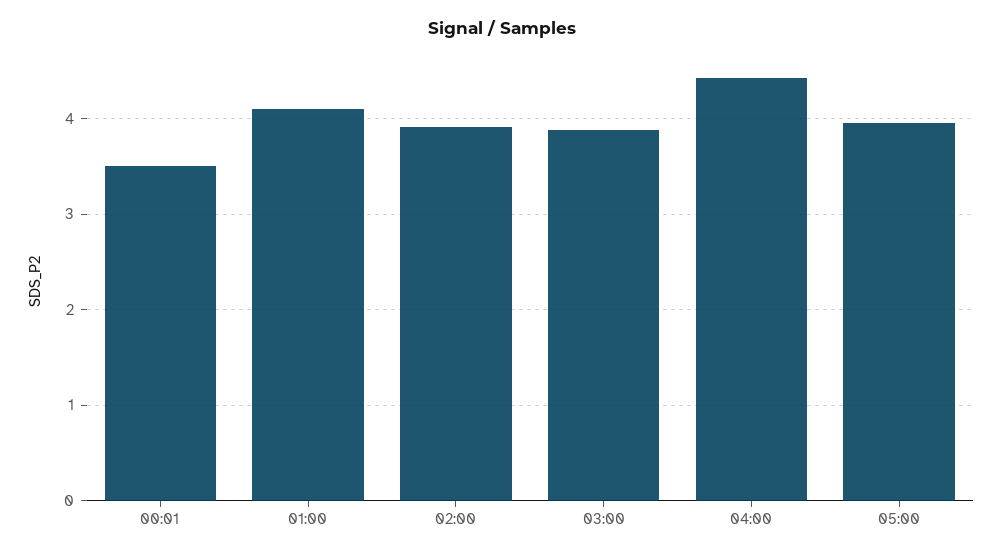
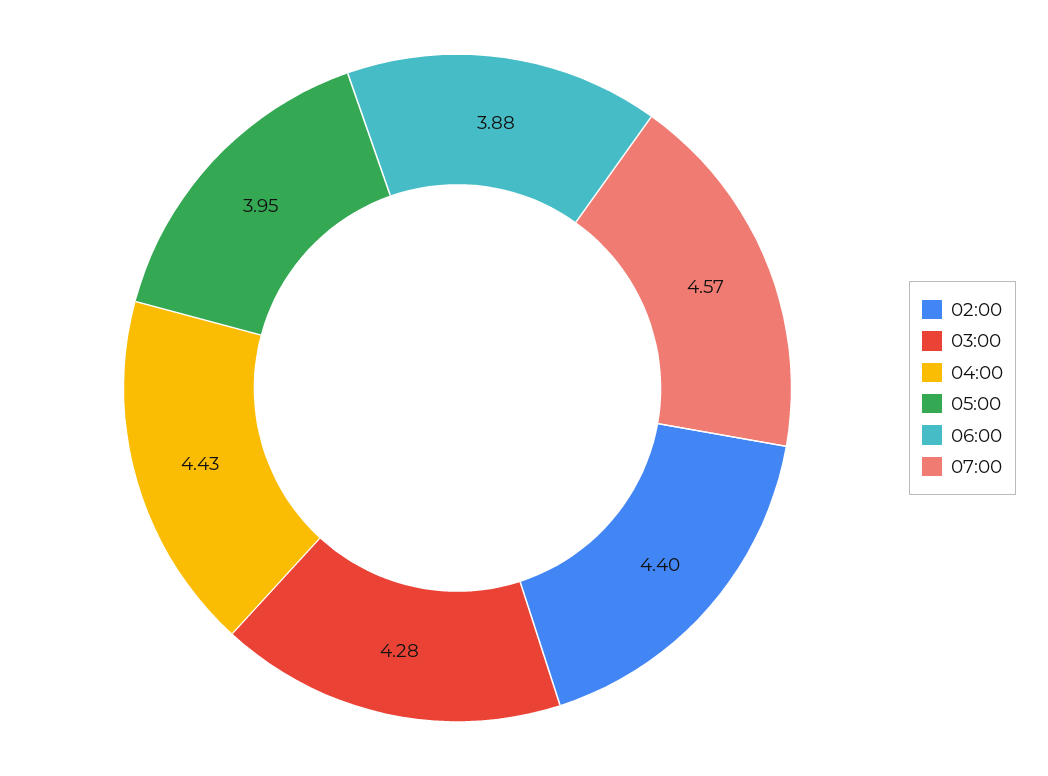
00:01: 3.5 -> none
01:00: 4.1 -> none
02:00: 3.9 -> 4.4
03:00: 3.9 -> 4.28
06:00: none -> 3.88
07:00: none -> 4.57

